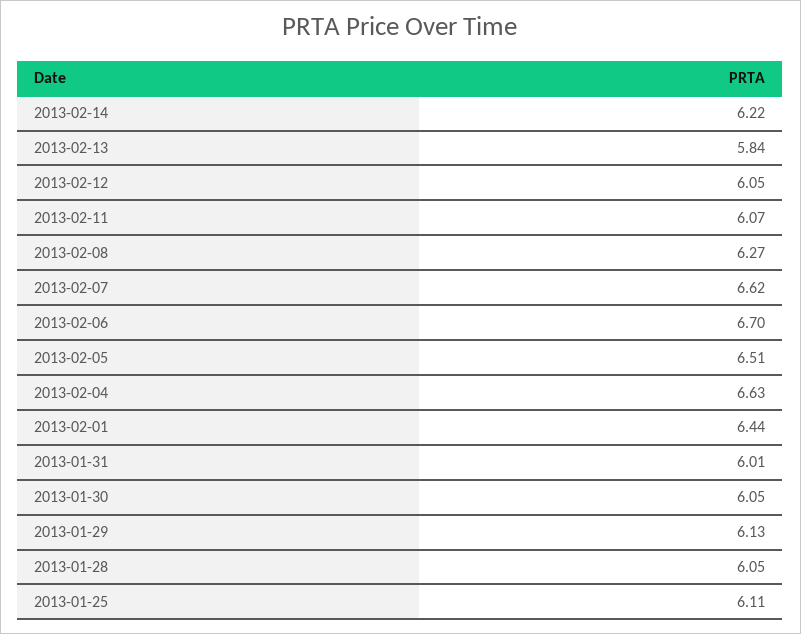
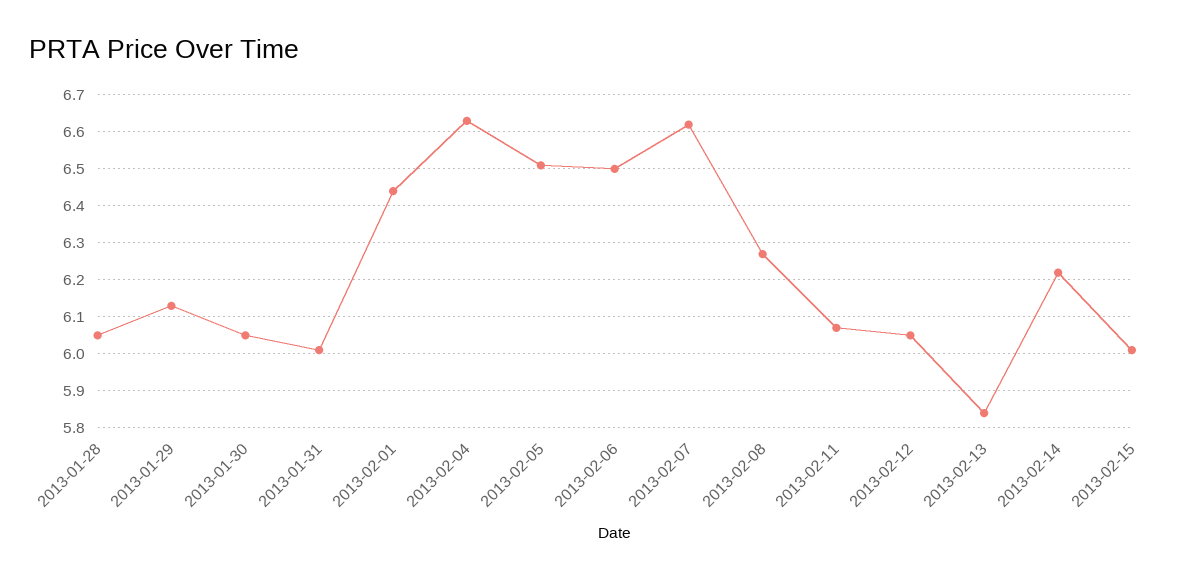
2013-02-06: 6.7 -> 6.5
2013-01-25: 6.11 -> none
2013-02-15: none -> 6

